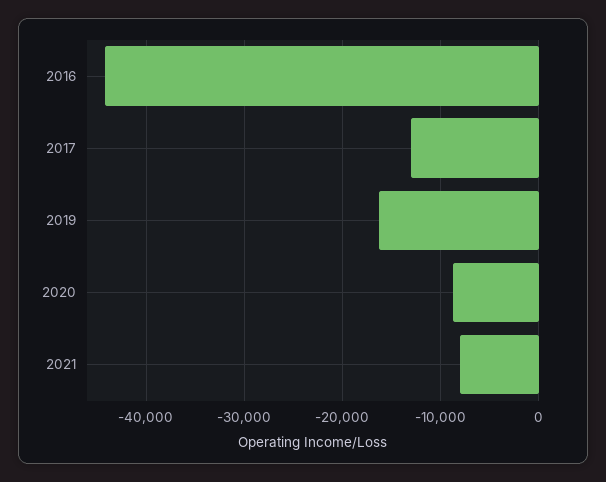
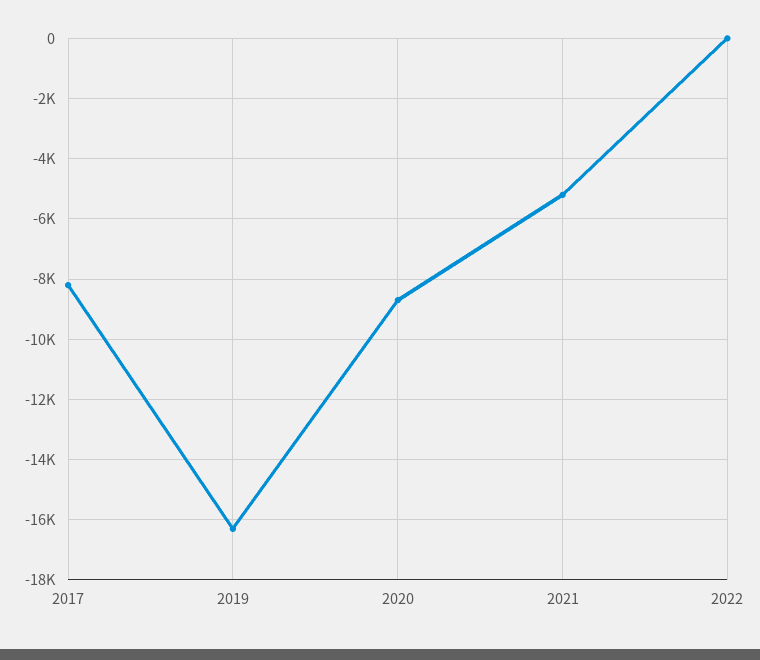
2016: -44000 -> none
2017: -13000 -> -8200
2021: -8000 -> -5200
2022: none -> 0

